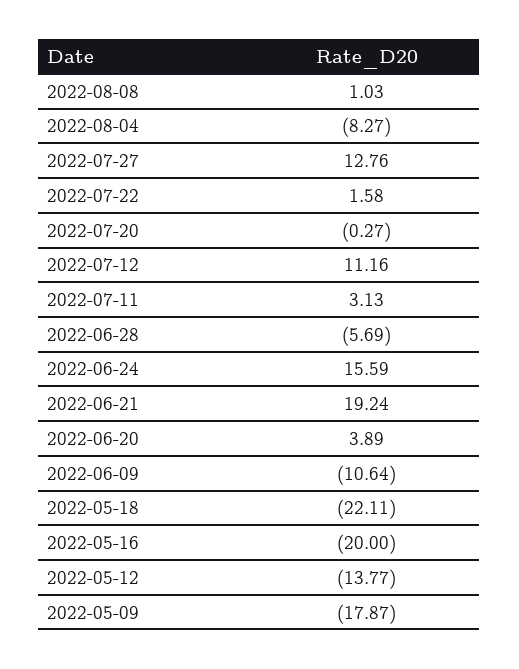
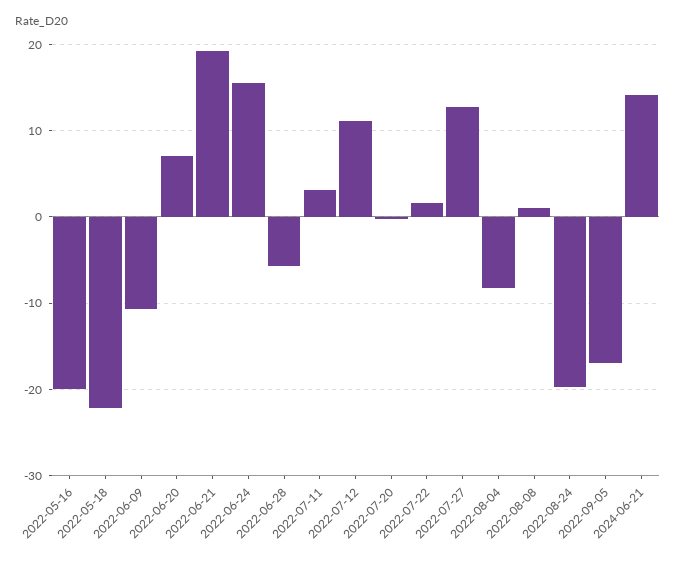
2022-06-20: 3.89 -> 7
2022-05-12: -13.77 -> none
2022-05-09: -17.87 -> none
2022-08-24: none -> -20
2022-09-05: none -> -17
2024-06-21: none -> 14

